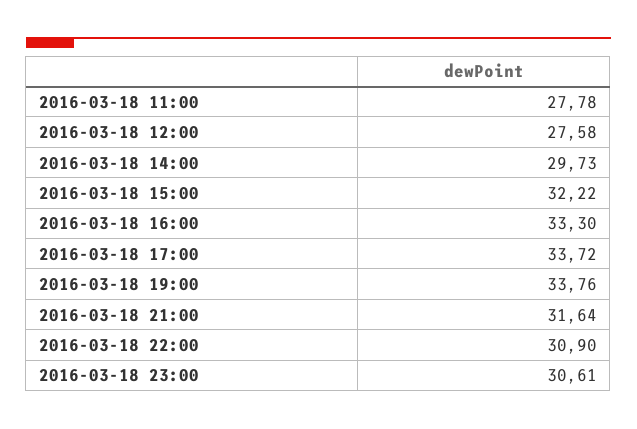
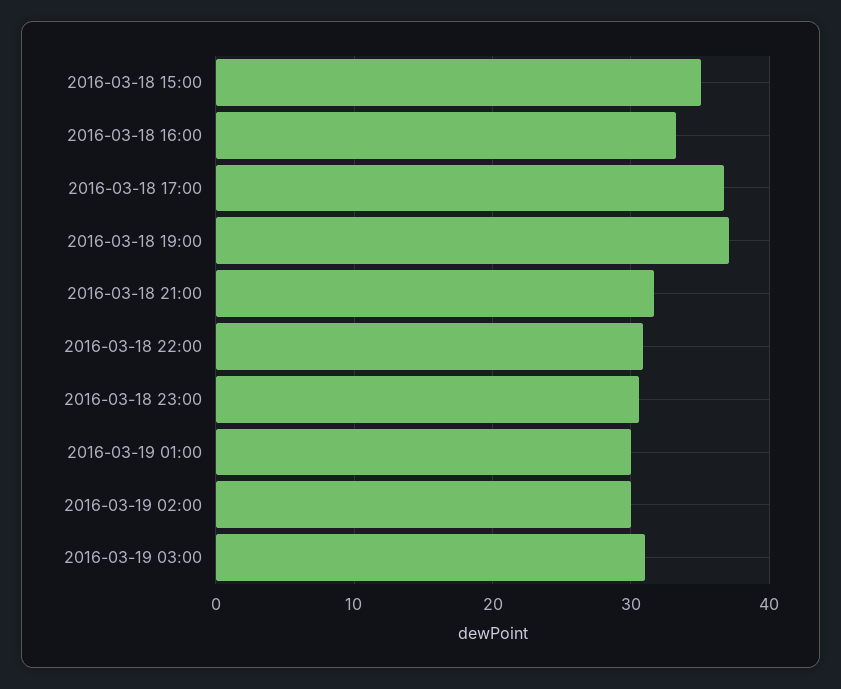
2016-03-18 11:00: 27.78 -> none
2016-03-18 12:00: 27.58 -> none
2016-03-18 14:00: 29.73 -> none
2016-03-18 15:00: 32.22 -> 35
2016-03-18 17:00: 33.72 -> 37
2016-03-18 19:00: 33.76 -> 37
2016-03-19 01:00: none -> 30
2016-03-19 02:00: none -> 30
2016-03-19 03:00: none -> 31

